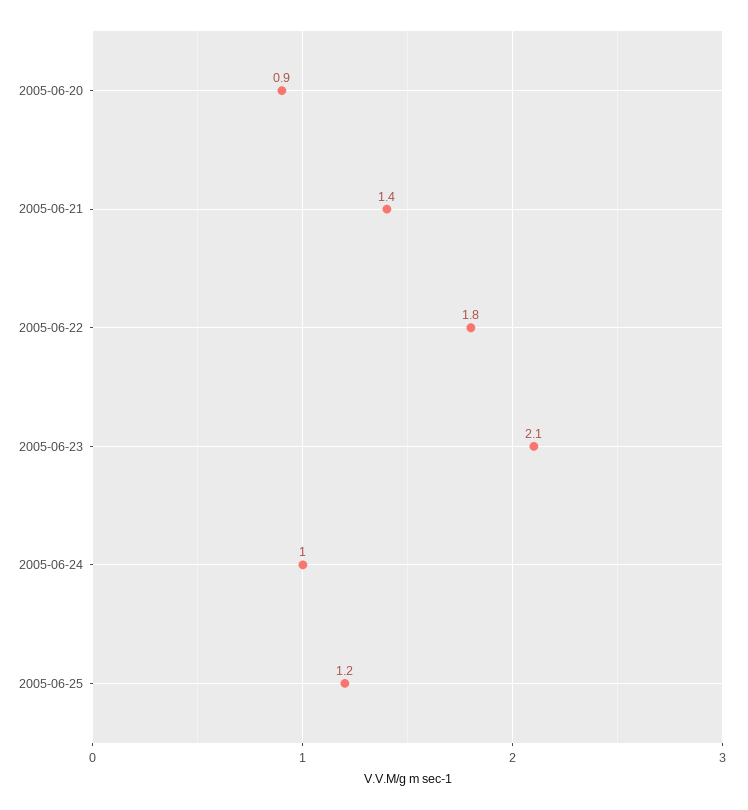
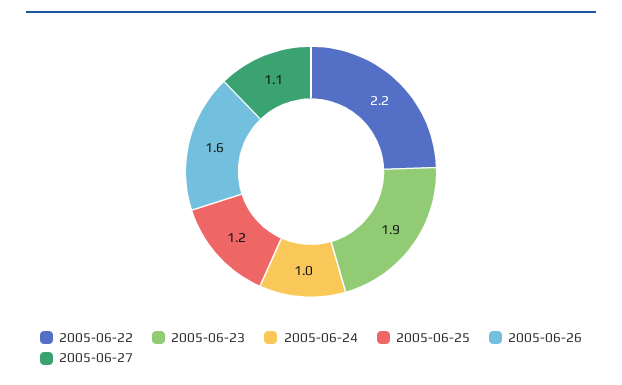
2005-06-20: 0.9 -> none
2005-06-21: 1.4 -> none
2005-06-22: 1.8 -> 2.2
2005-06-23: 2.1 -> 1.9
2005-06-26: none -> 1.6
2005-06-27: none -> 1.1

